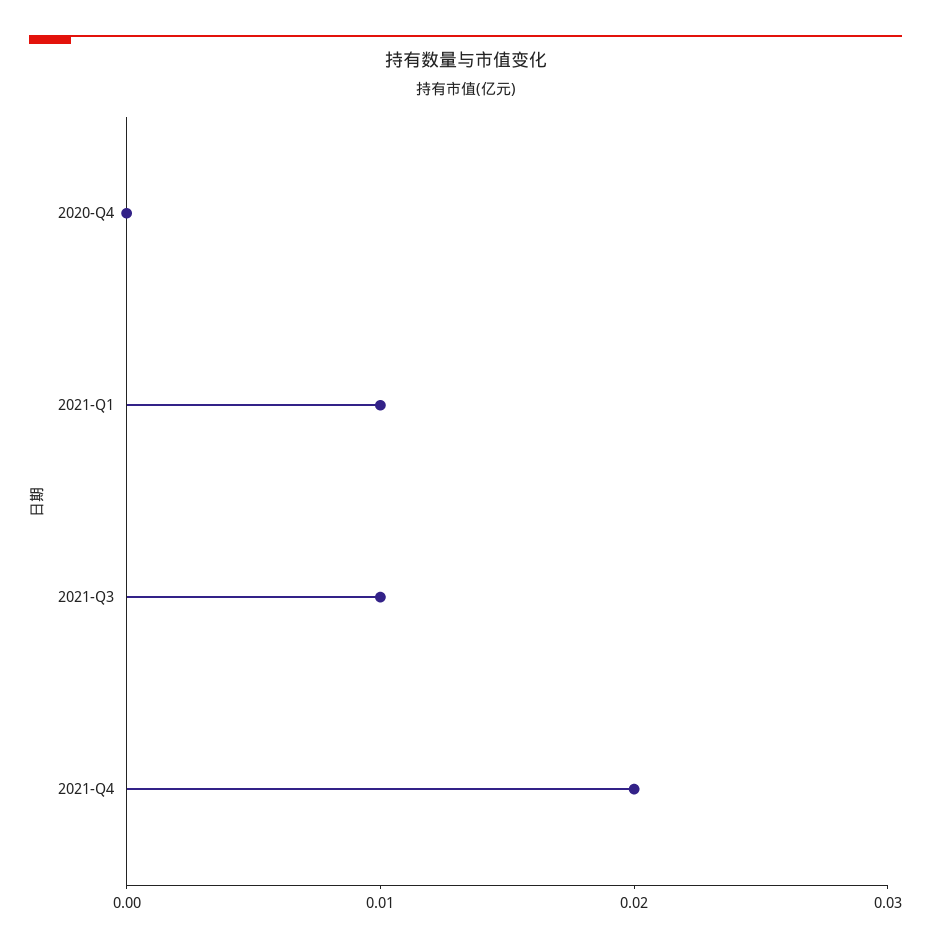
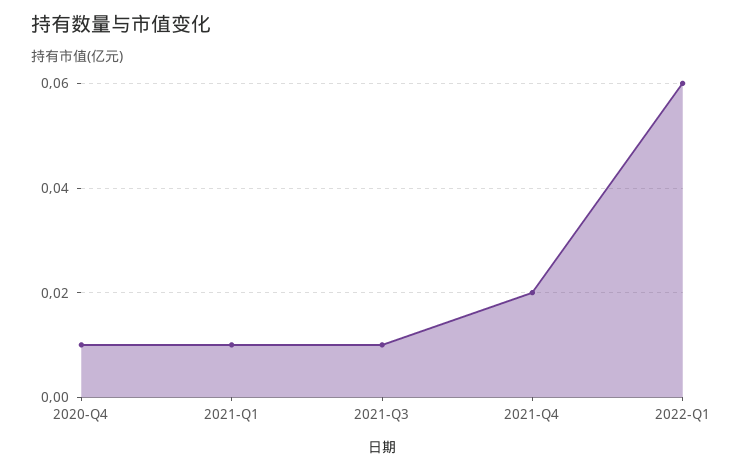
2020-Q4: 0 -> 0.01
2022-Q1: none -> 0.06

